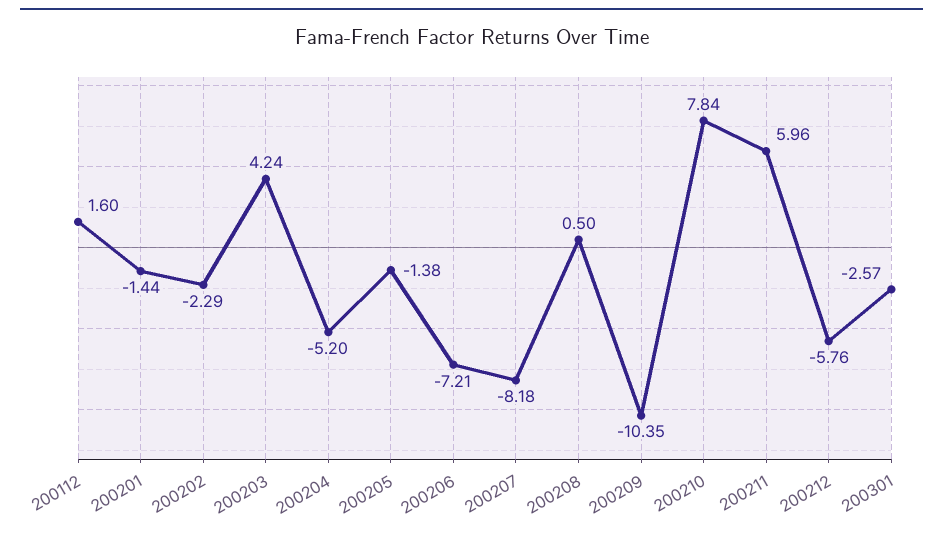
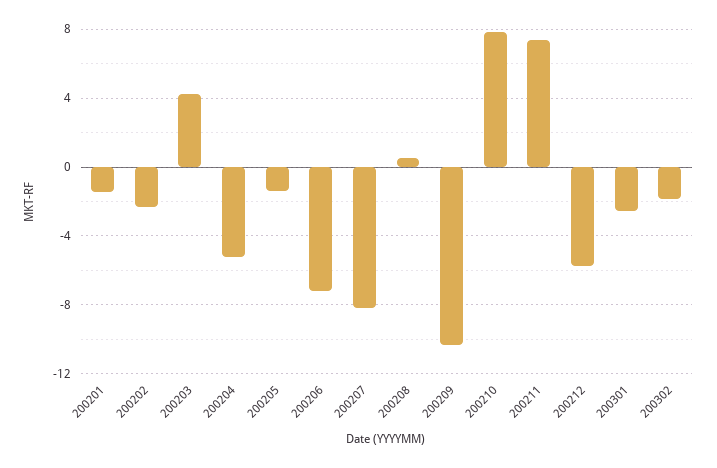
200112: 1.6 -> none
200211: 5.96 -> 7.5
200302: none -> -2

